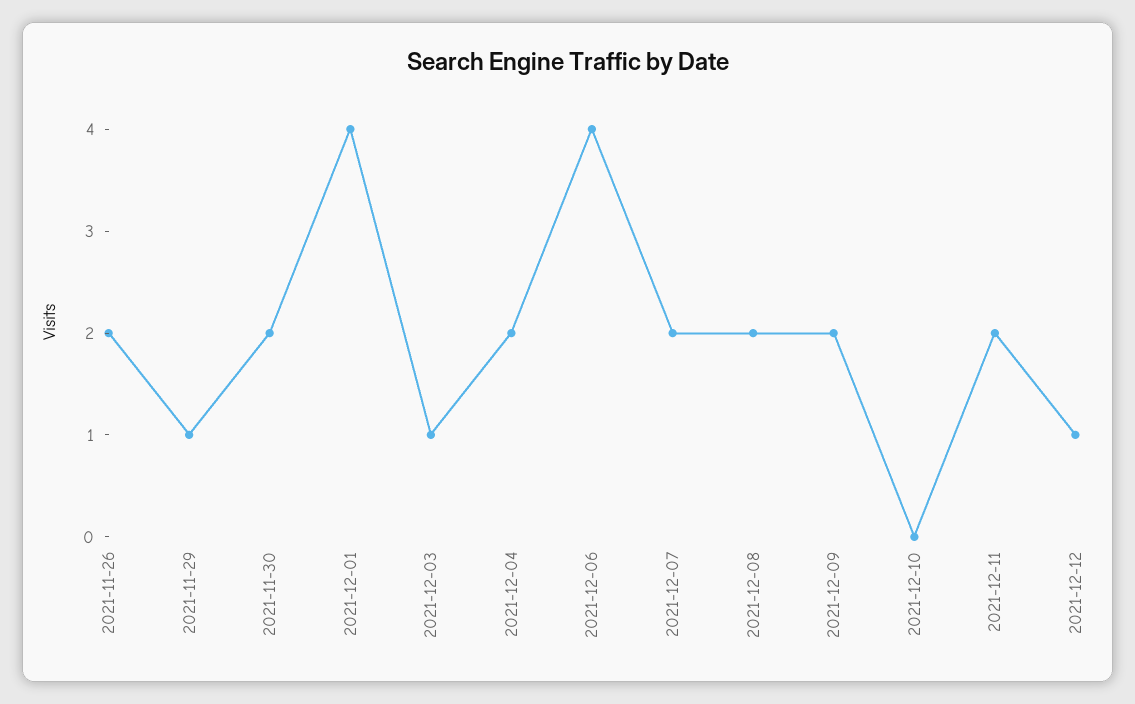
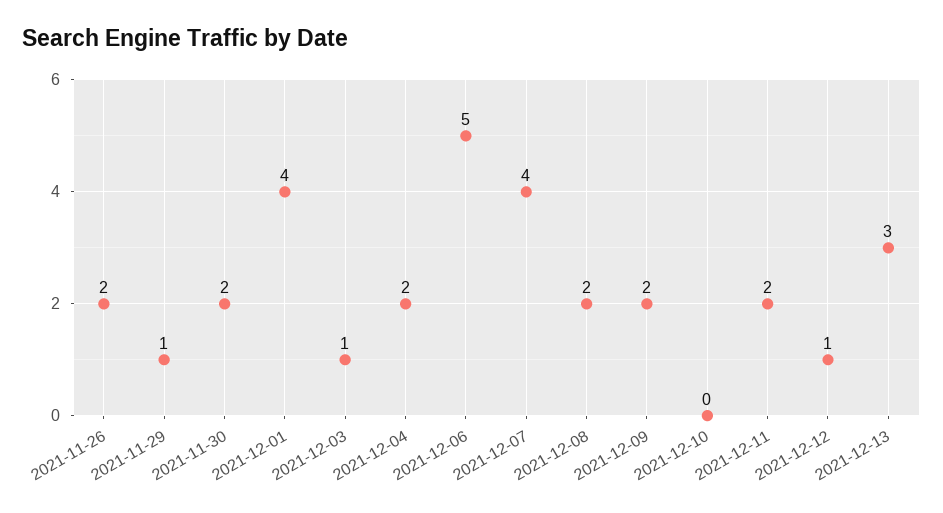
2021-12-06: 4 -> 5
2021-12-07: 2 -> 4
2021-12-13: none -> 3

